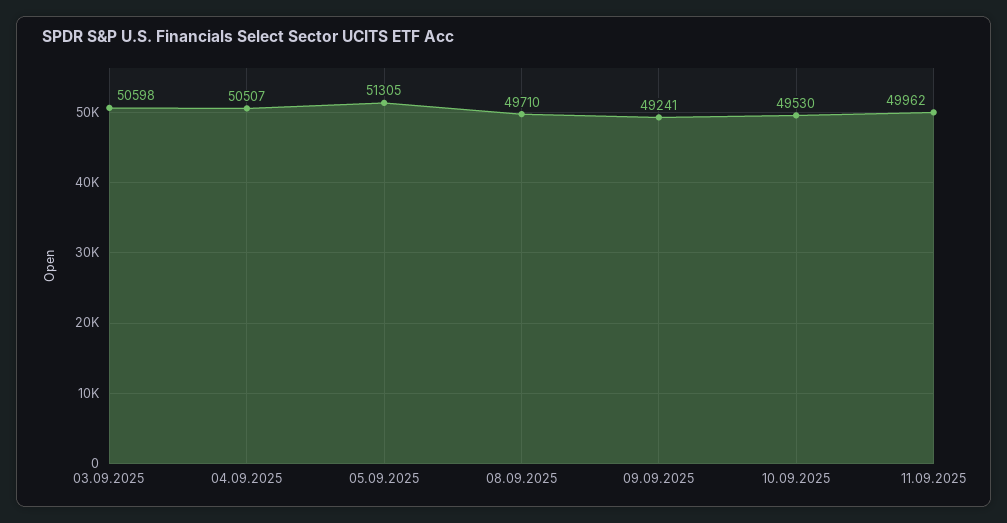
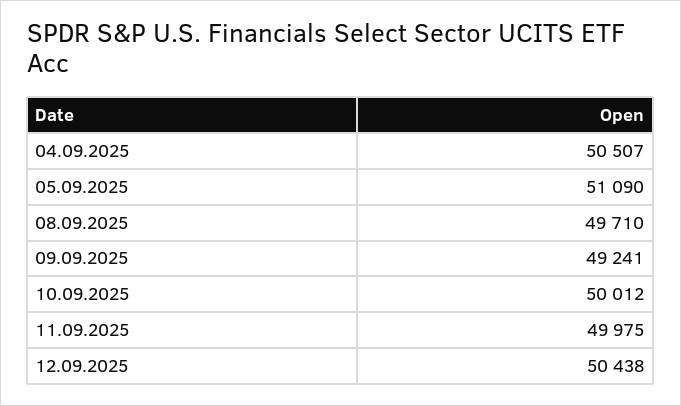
03.09.2025: 50598 -> none
05.09.2025: 51305 -> 51090
10.09.2025: 49530 -> 50012
11.09.2025: 49962 -> 49975
12.09.2025: none -> 50438

